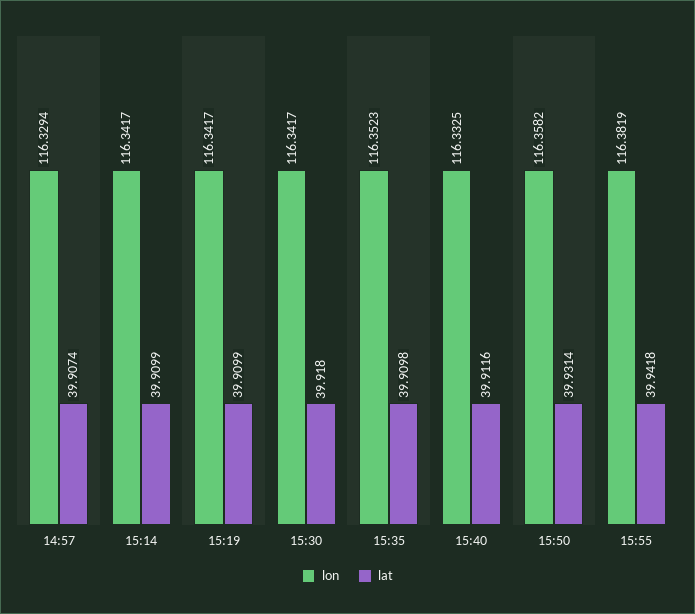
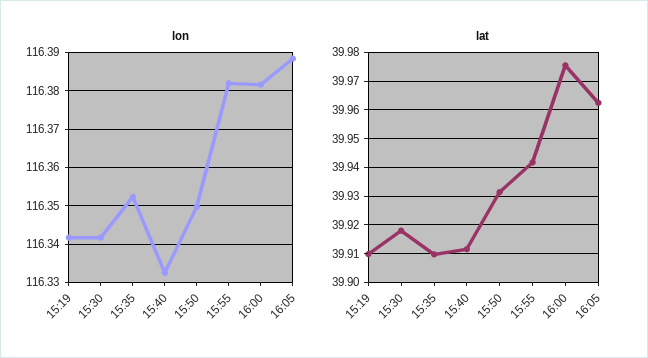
lon, 14:57: 116.3294 -> none
lat, 14:57: 39.9074 -> none
lon, 15:14: 116.3417 -> none
lat, 15:14: 39.9099 -> none
lon, 15:50: 116.3582 -> 116.35
lon, 16:00: none -> 116.382
lon, 16:05: none -> 116.388
lat, 16:00: none -> 39.975
lat, 16:05: none -> 39.9625

